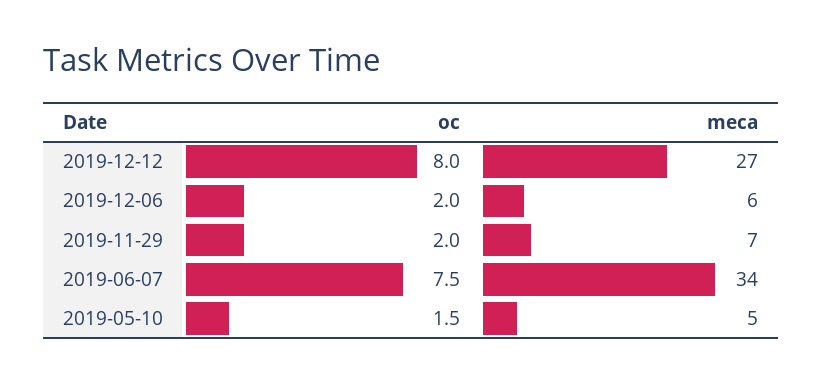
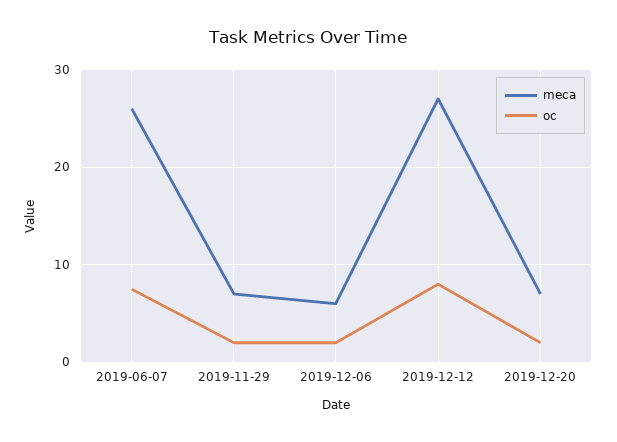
meca, 2019-06-07: 34 -> 26
oc, 2019-05-10: 1.5 -> none
meca, 2019-05-10: 5 -> none
meca, 2019-12-20: none -> 7
oc, 2019-12-20: none -> 2

